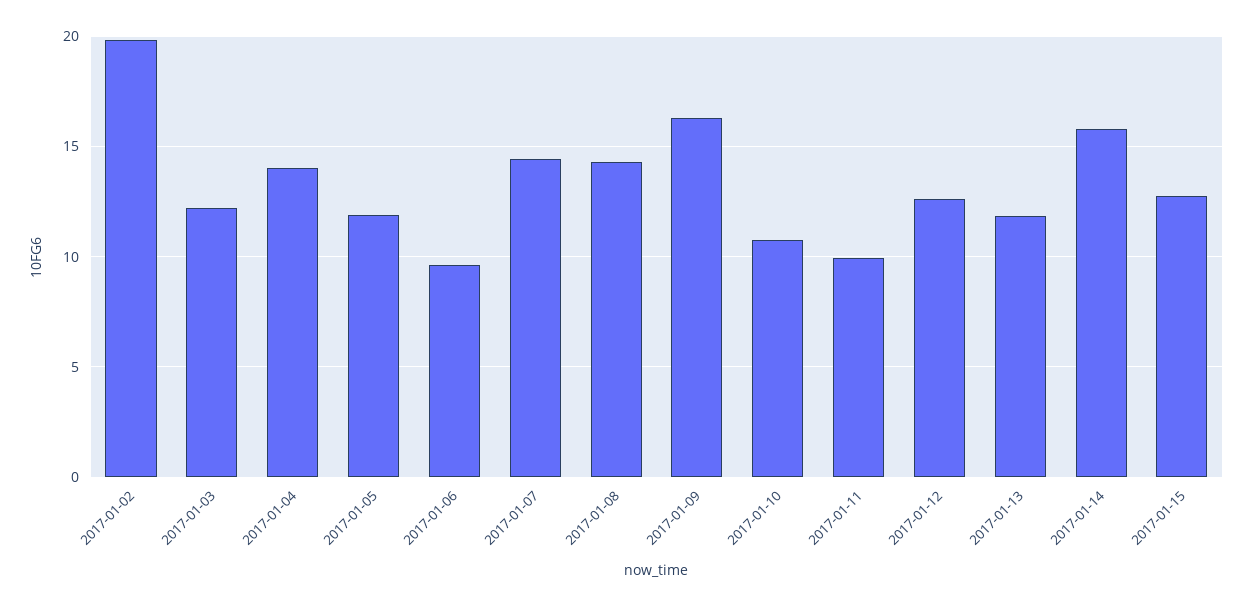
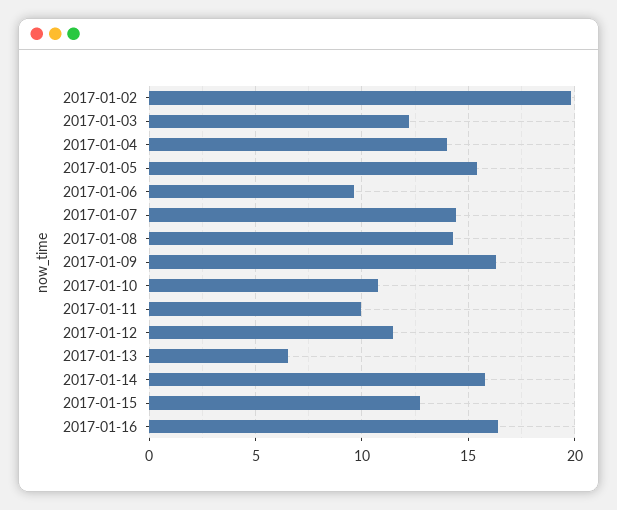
2017-01-05: 12 -> 15.5
2017-01-12: 12.5 -> 11.5
2017-01-13: 12 -> 6.5
2017-01-16: none -> 16.5

